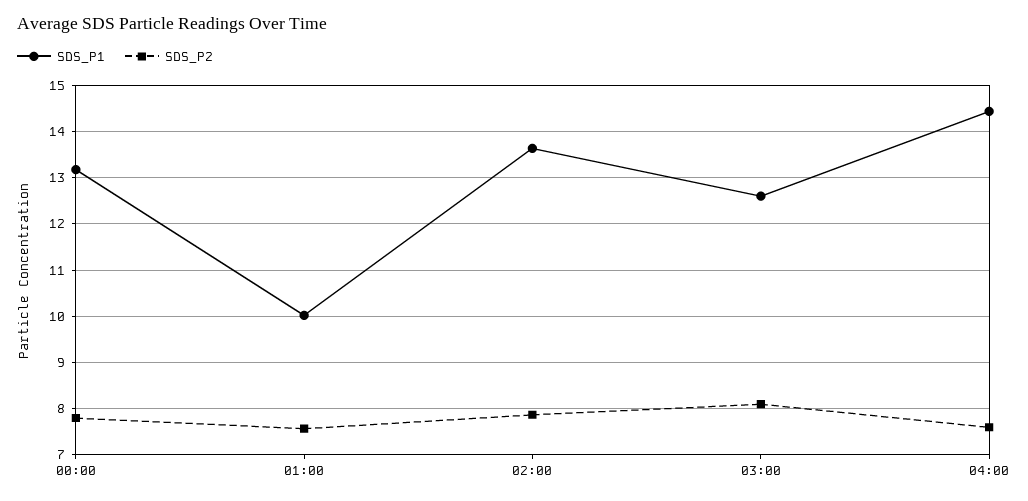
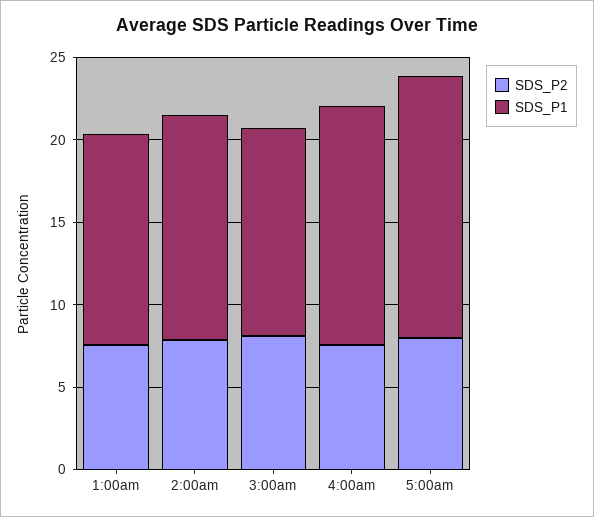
SDS_P1, 00:00: 13.2 -> none
SDS_P2, 00:00: 7.8 -> none
SDS_P1, 01:00: 10 -> 13
SDS_P2, 5:00am: none -> 8
SDS_P1, 5:00am: none -> 16

